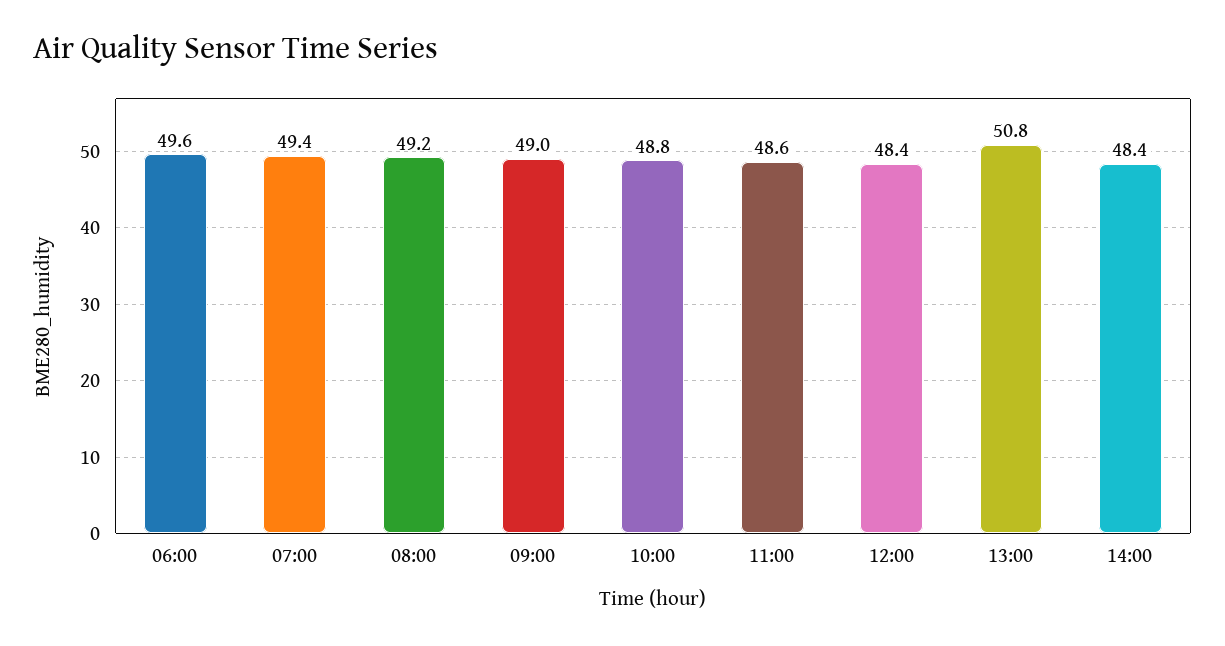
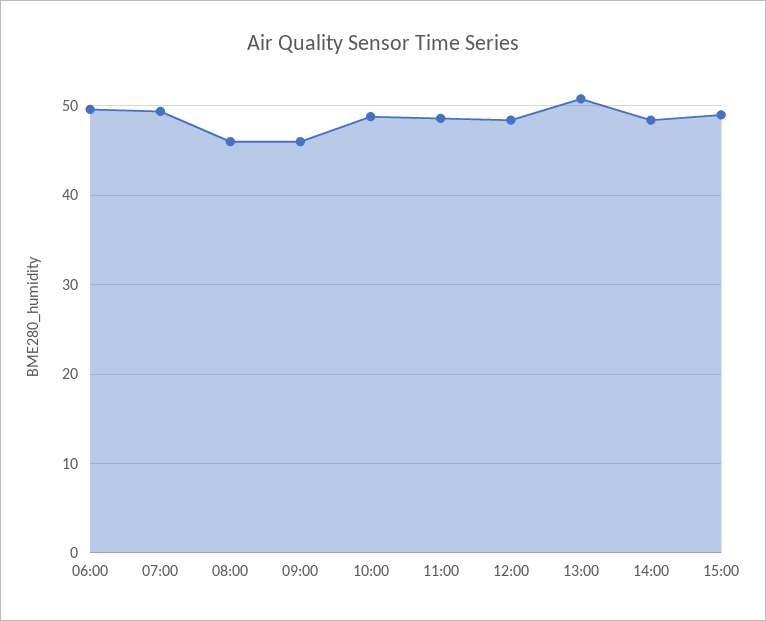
08:00: 49.2 -> 46
09:00: 49 -> 46
15:00: none -> 49

